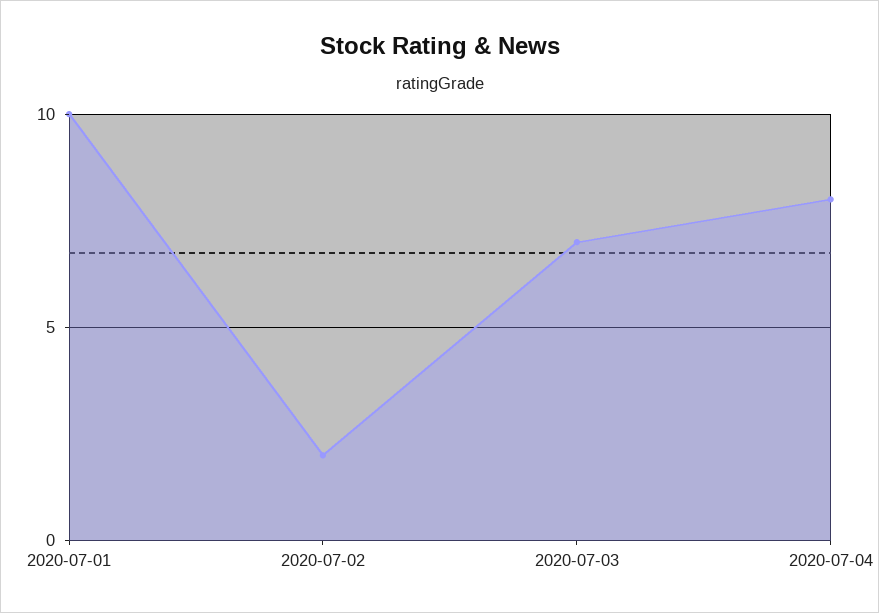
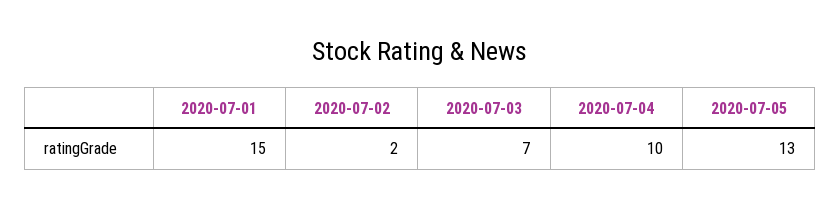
2020-07-01: 10 -> 15
2020-07-04: 8 -> 10
2020-07-05: none -> 13

